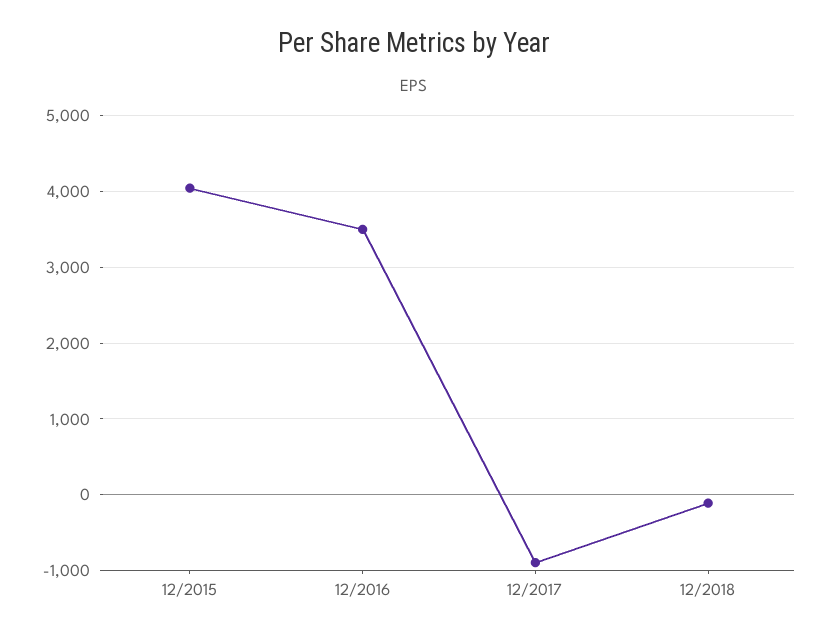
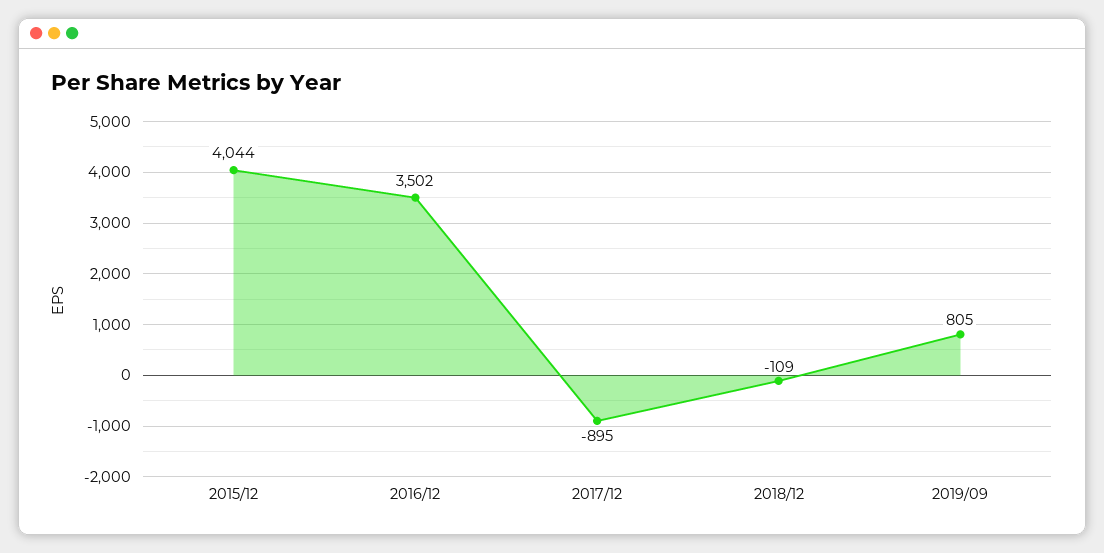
2019/09: none -> 805

